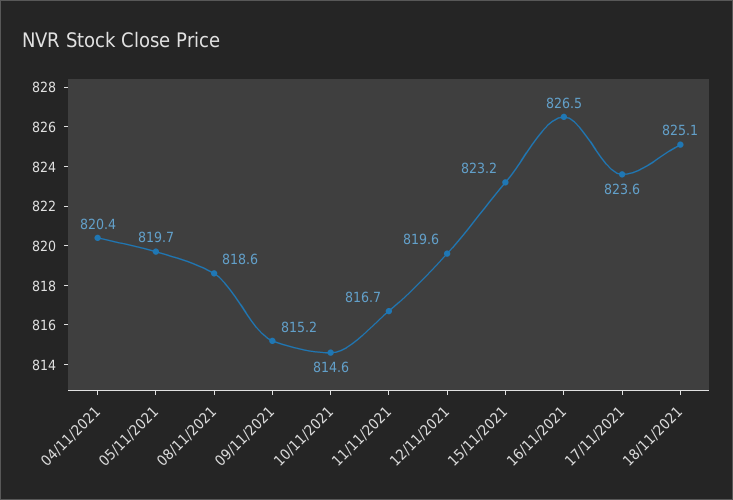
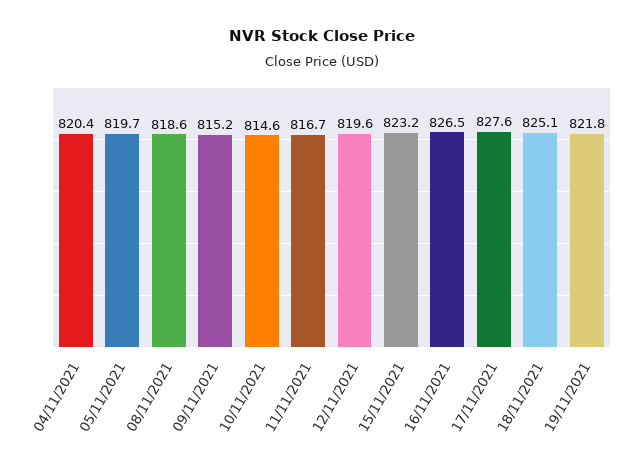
17/11/2021: 823.6 -> 827.6
19/11/2021: none -> 821.8

